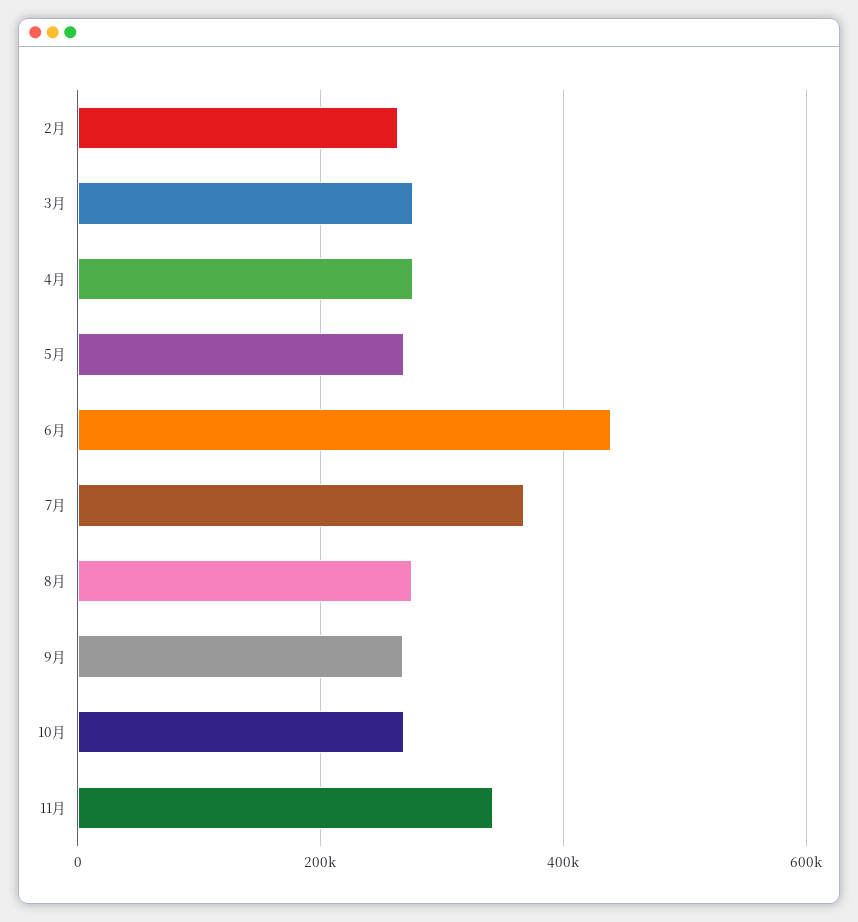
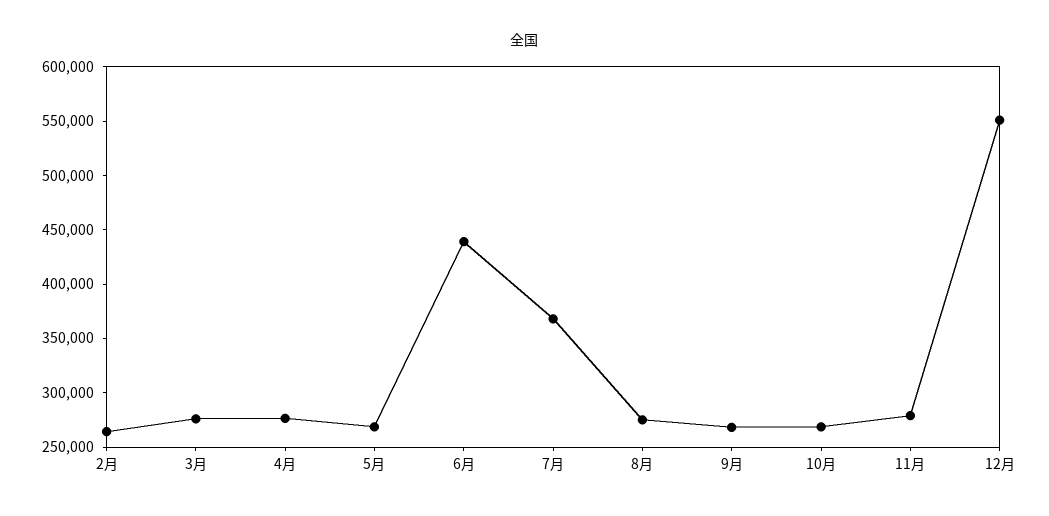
11月: 340000 -> 280000
12月: none -> 550000

